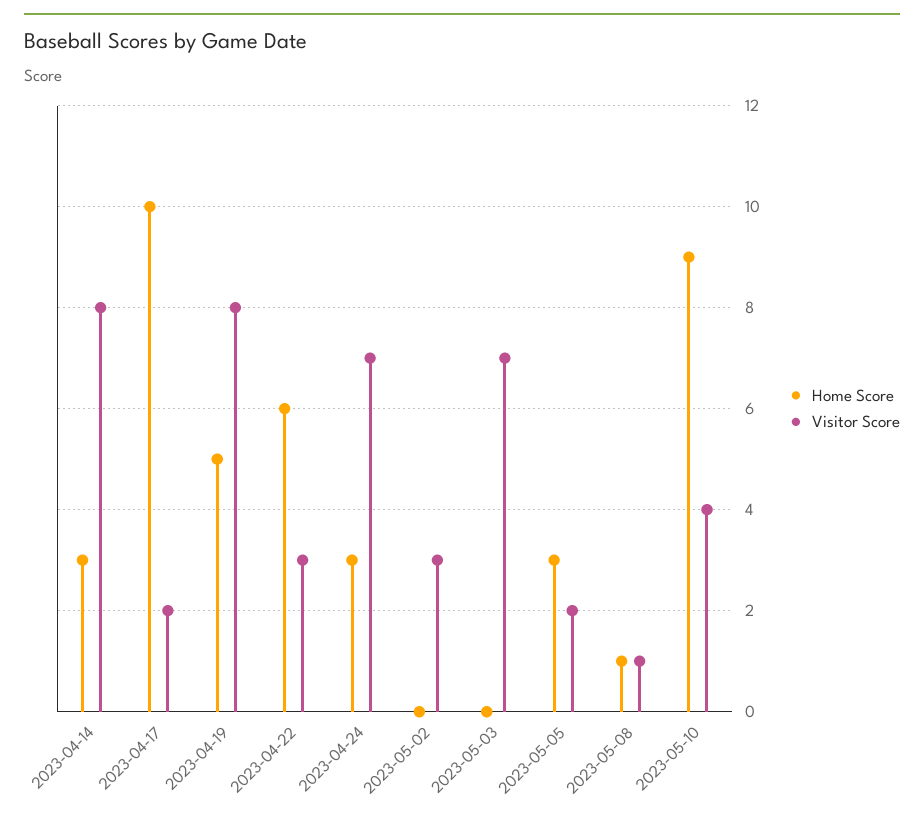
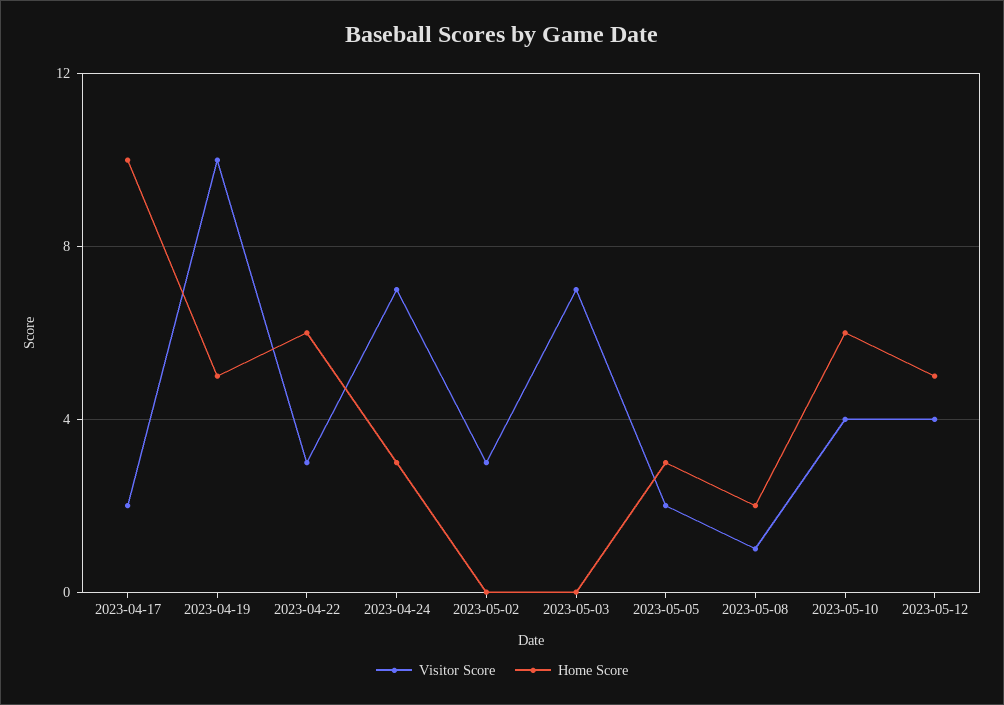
Home Score, 2023-04-14: 3 -> none
Visitor Score, 2023-04-14: 8 -> none
Visitor Score, 2023-04-19: 8 -> 10
Home Score, 2023-05-08: 1 -> 2
Home Score, 2023-05-10: 9 -> 6
Visitor Score, 2023-05-12: none -> 4
Home Score, 2023-05-12: none -> 5

